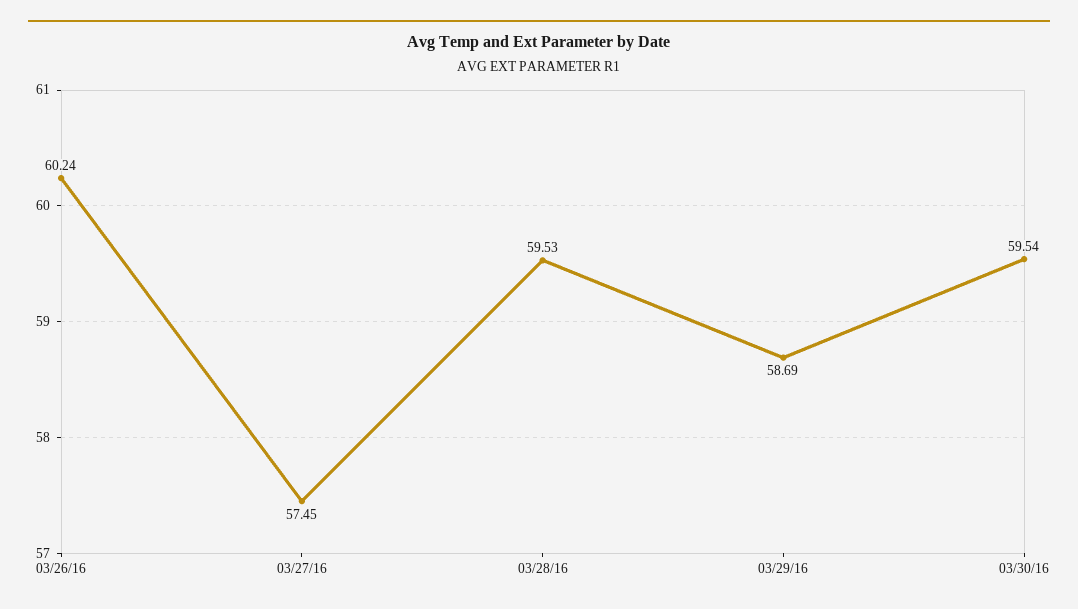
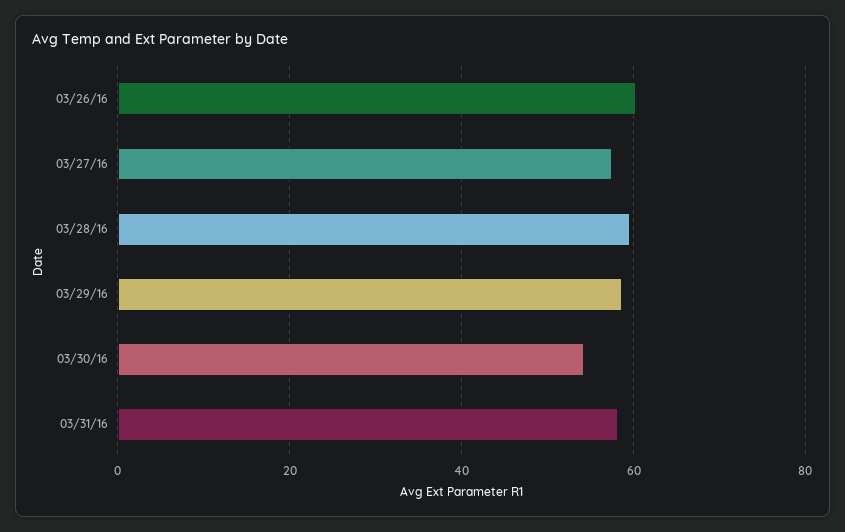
03/30/16: 59.54 -> 54
03/31/16: none -> 58

